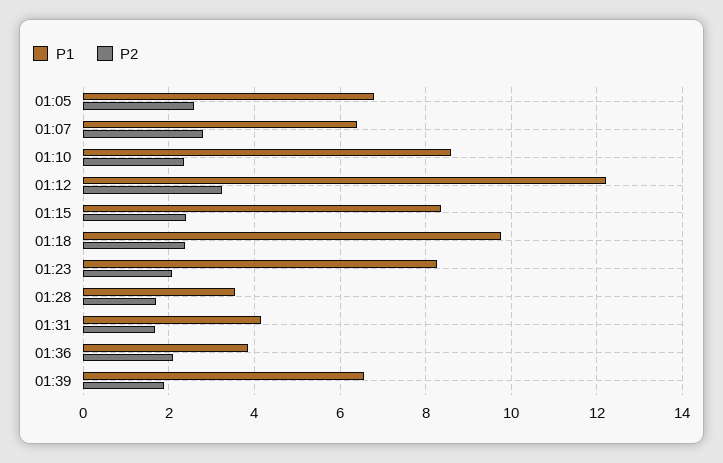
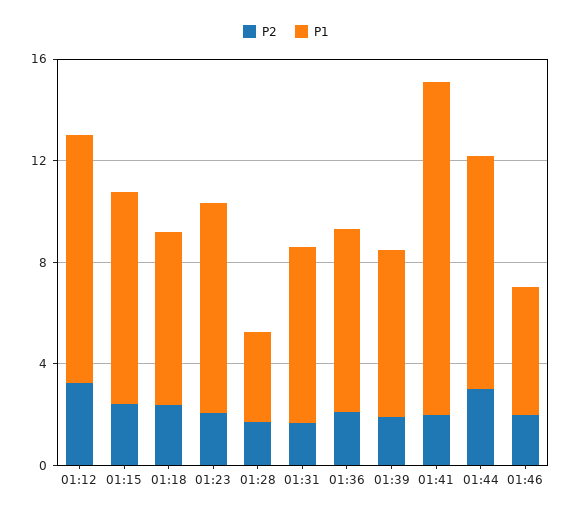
P1, 01:05: 6.8 -> none
P2, 01:05: 2.6 -> none
P1, 01:07: 6.4 -> none
P2, 01:07: 2.8 -> none
P1, 01:10: 8.6 -> none
P2, 01:10: 2.4 -> none
P1, 01:12: 12.2 -> 10
P1, 01:18: 9.8 -> 7
P1, 01:31: 4.2 -> 7
P1, 01:36: 3.8 -> 7
P2, 01:41: none -> 2
P1, 01:41: none -> 13
P2, 01:44: none -> 3
P1, 01:44: none -> 9
P2, 01:46: none -> 2
P1, 01:46: none -> 5

